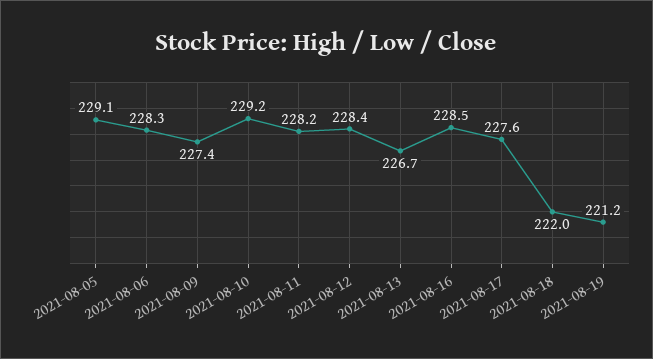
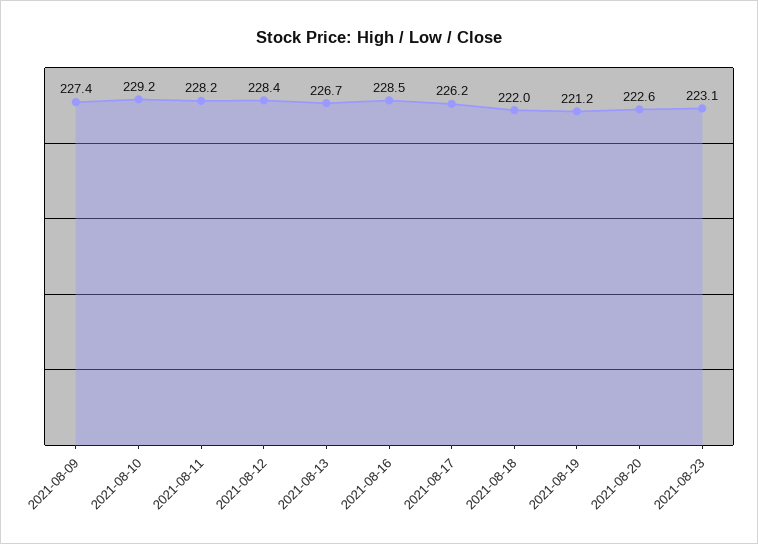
2021-08-05: 229.1 -> none
2021-08-06: 228.3 -> none
2021-08-17: 227.6 -> 226.2
2021-08-20: none -> 222.6
2021-08-23: none -> 223.1

